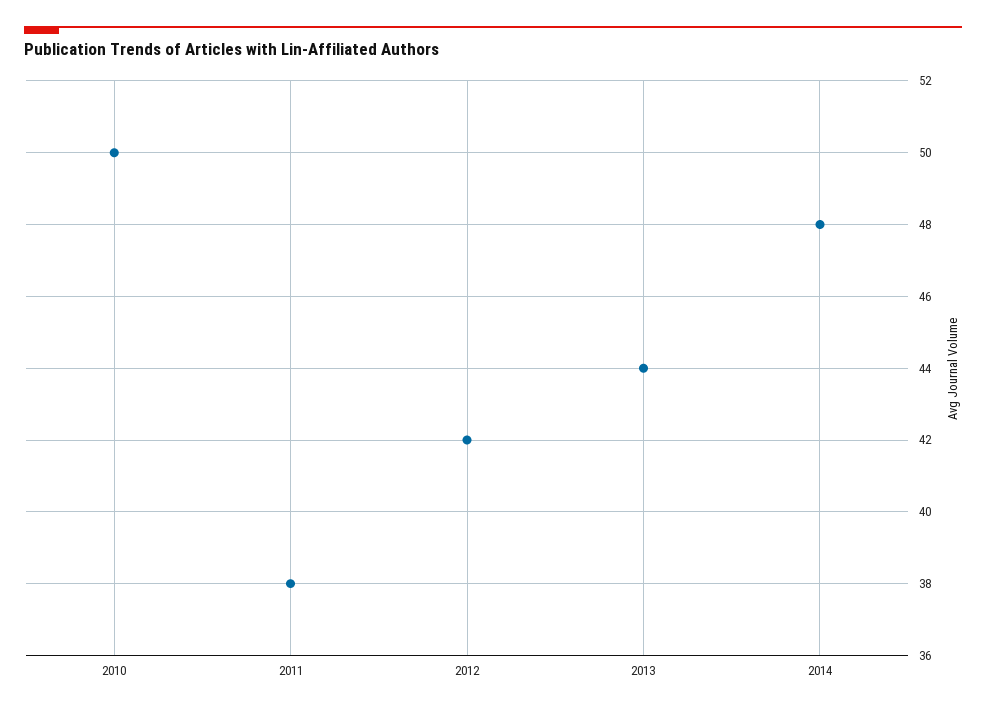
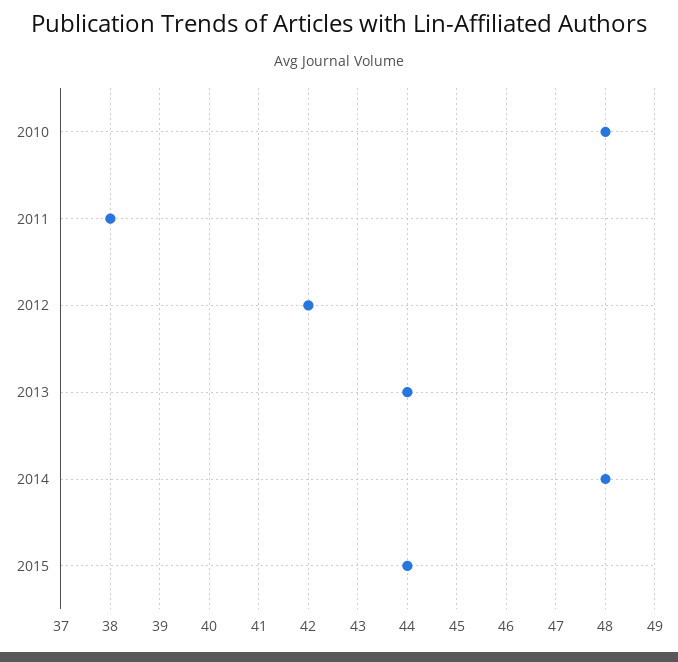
2010: 50 -> 48
2015: none -> 44

